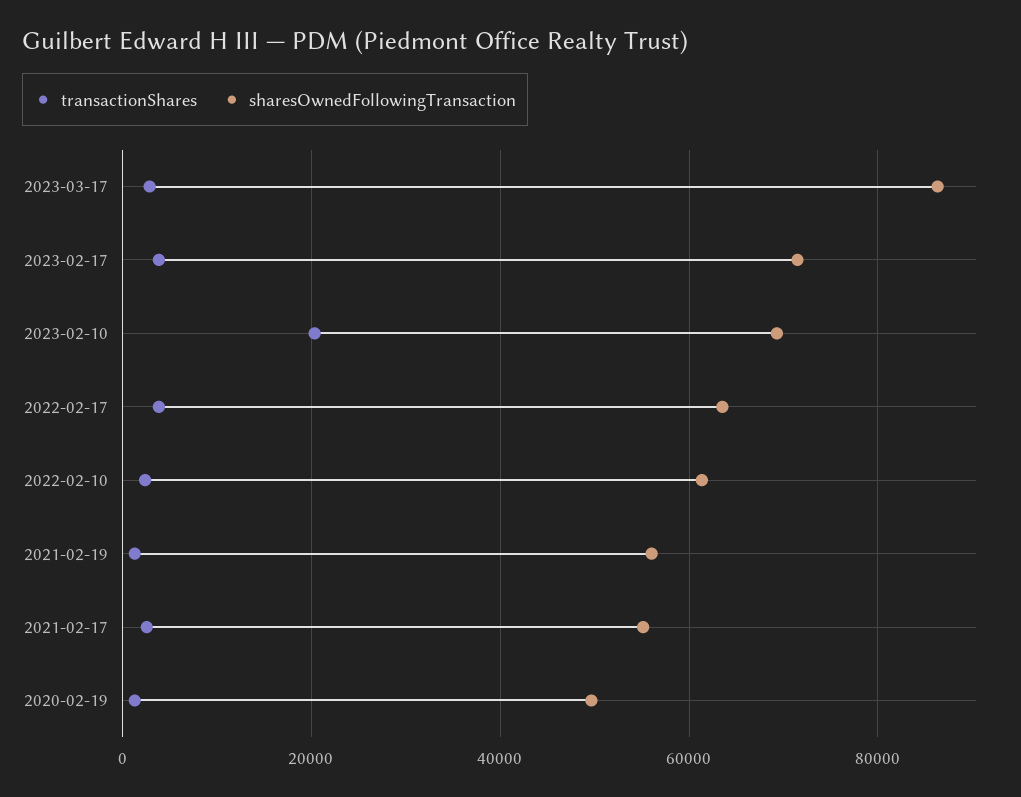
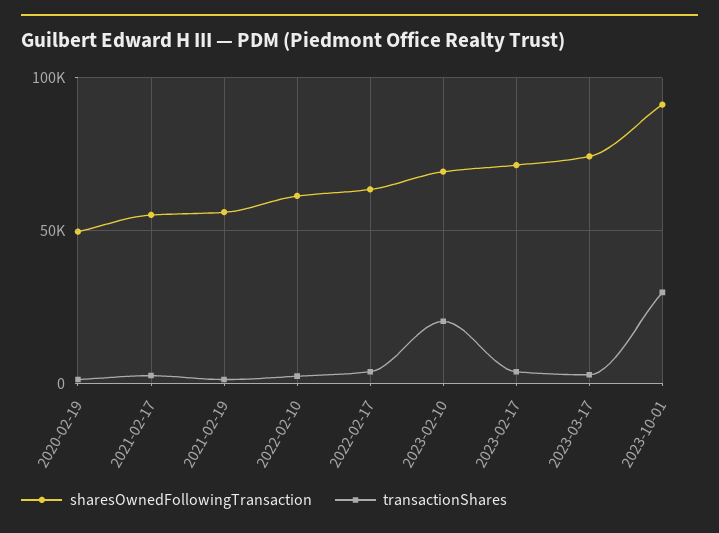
sharesOwnedFollowingTransaction, 2023-03-17: 86000 -> 75000
sharesOwnedFollowingTransaction, 2023-10-01: none -> 90000
transactionShares, 2023-10-01: none -> 30000

